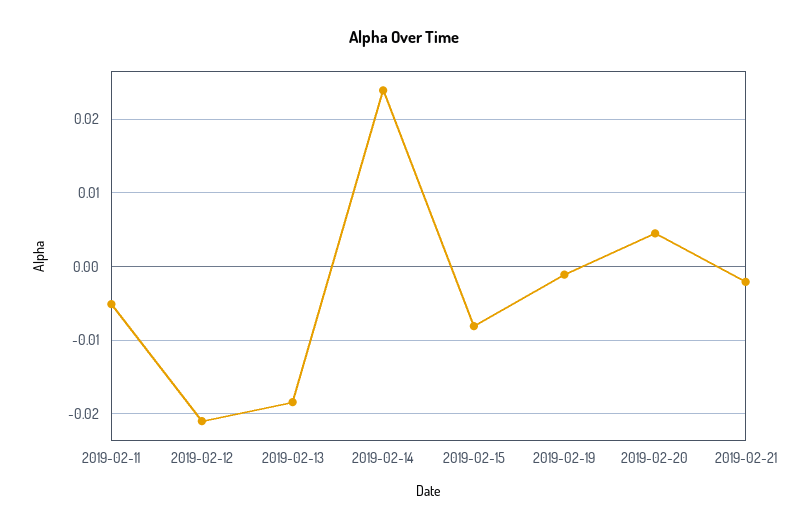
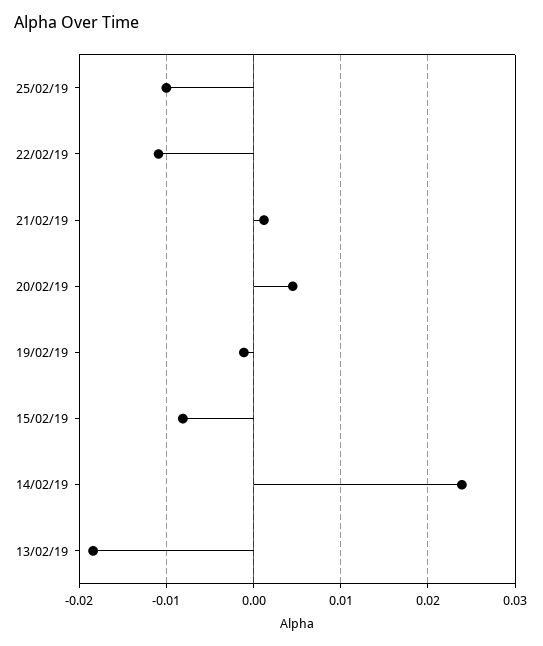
2019-02-11: -0.005 -> none
2019-02-12: -0.021 -> none
2019-02-21: -0.002 -> 0.001
25/02/19: none -> -0.01
22/02/19: none -> -0.011

